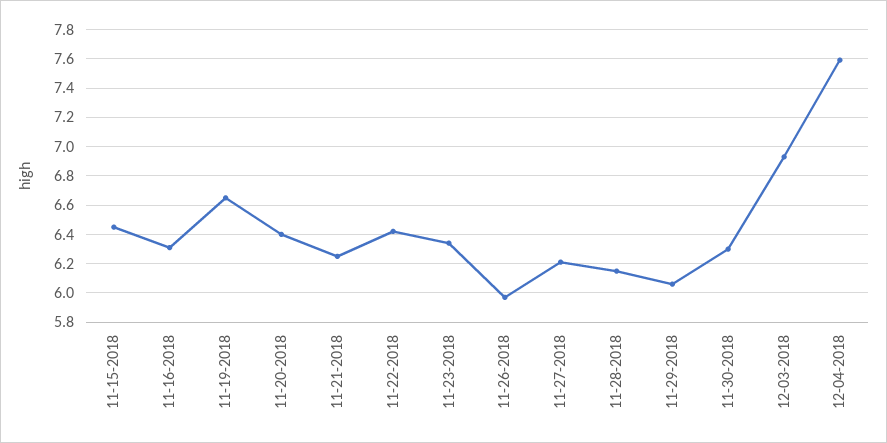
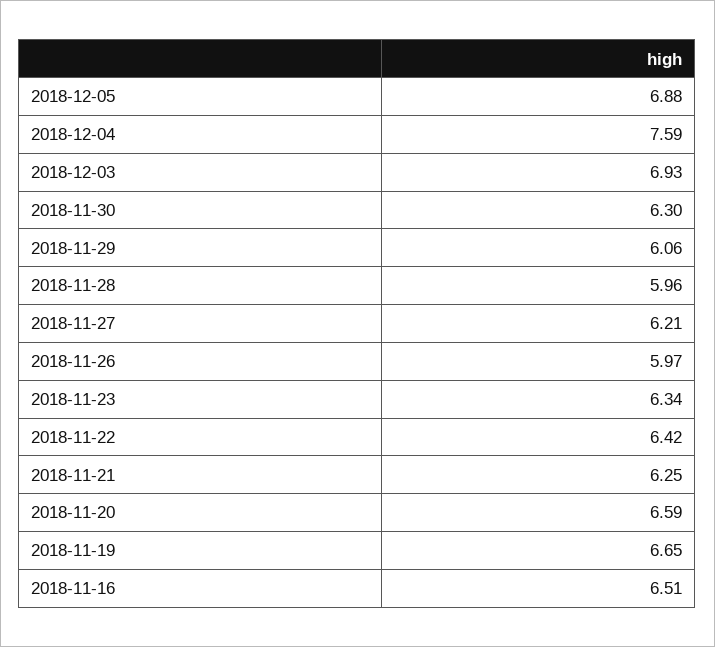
11-15-2018: 6.45 -> none
11-16-2018: 6.3 -> 6.51
11-20-2018: 6.4 -> 6.59
11-28-2018: 6.15 -> 5.96
2018-12-05: none -> 6.88

